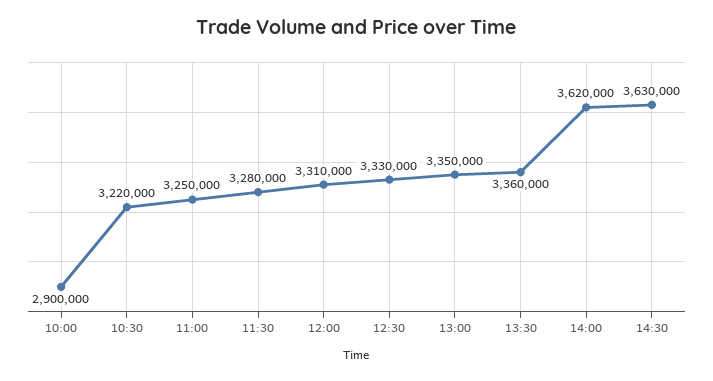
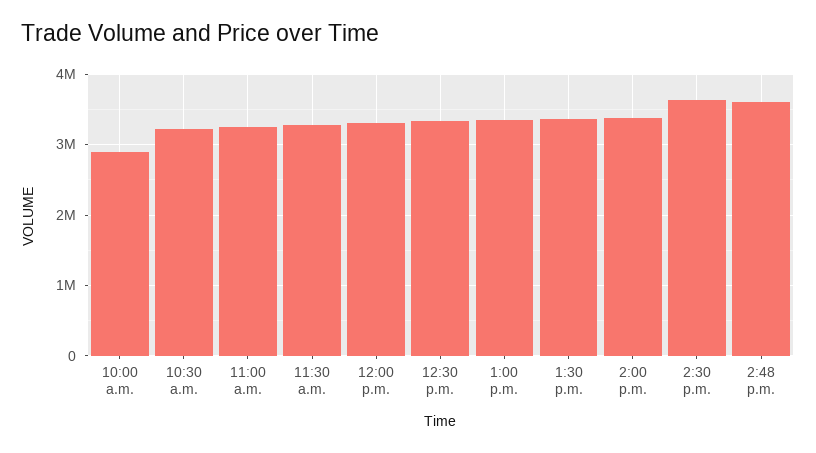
14:00: 3620000 -> 3400000
2:48 p.m.: none -> 3600000

